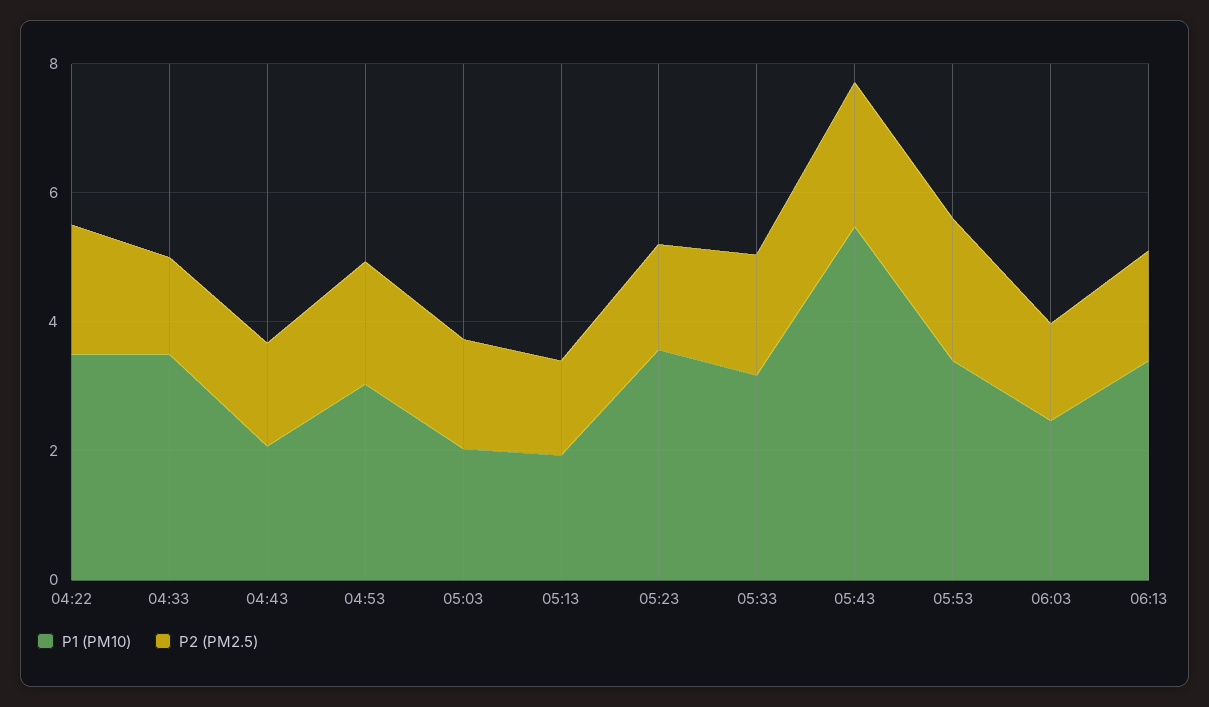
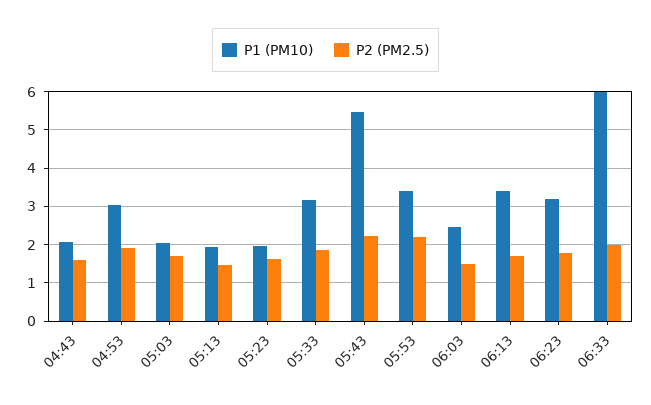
P1 (PM10), 04:22: 3.5 -> none
P2 (PM2.5), 04:22: 2 -> none
P1 (PM10), 04:33: 3.5 -> none
P2 (PM2.5), 04:33: 1.5 -> none
P1 (PM10), 05:23: 3.5 -> 2
P1 (PM10), 06:23: none -> 3.2
P2 (PM2.5), 06:23: none -> 1.8
P1 (PM10), 06:33: none -> 6
P2 (PM2.5), 06:33: none -> 2

